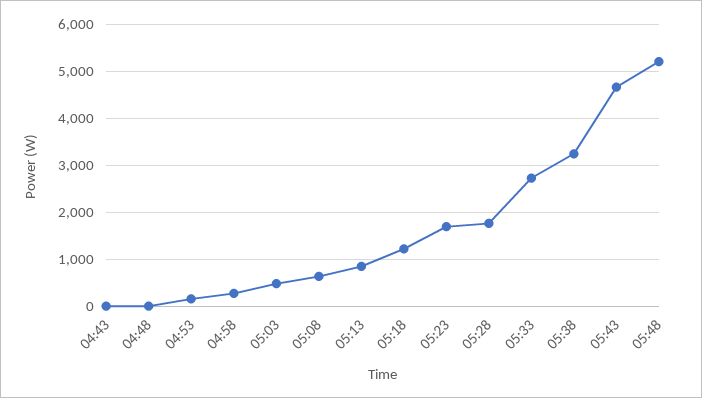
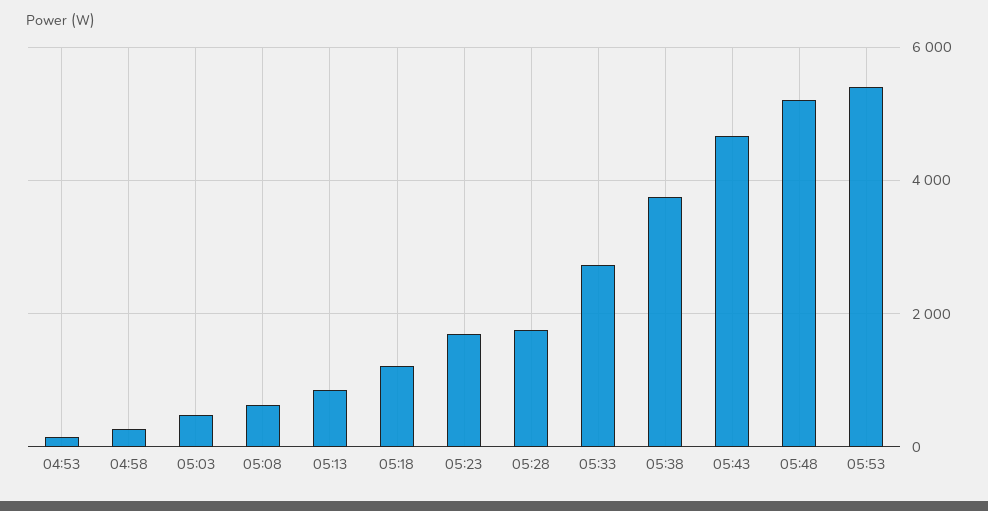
04:43: 0 -> none
04:48: 0 -> none
05:38: 3200 -> 3800
05:53: none -> 5400

